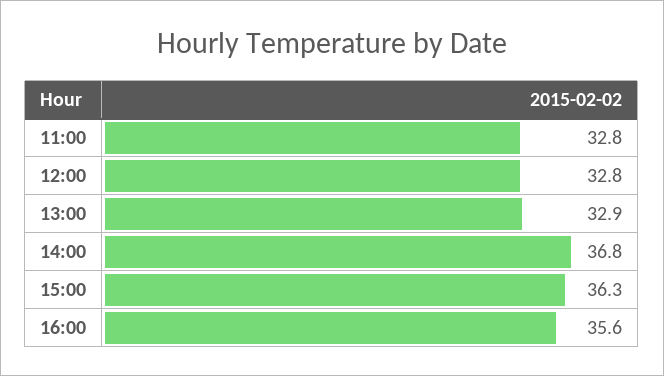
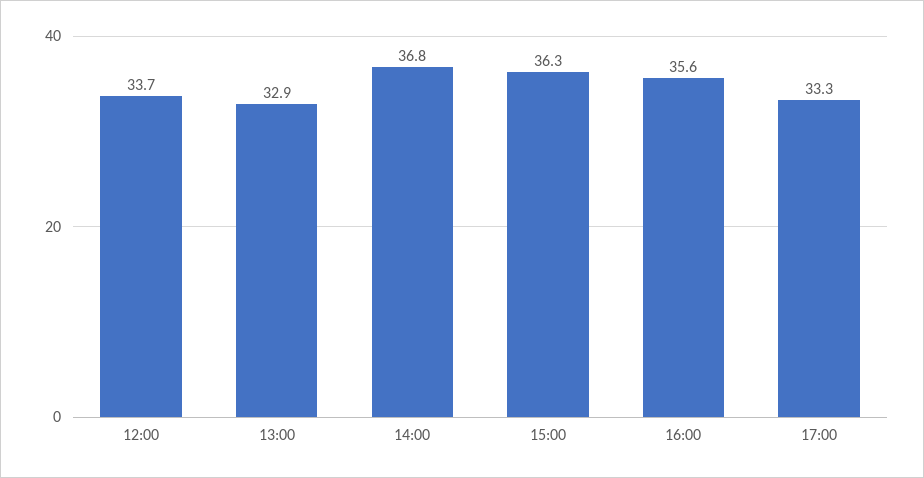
11:00: 32.8 -> none
12:00: 32.8 -> 33.7
17:00: none -> 33.3

